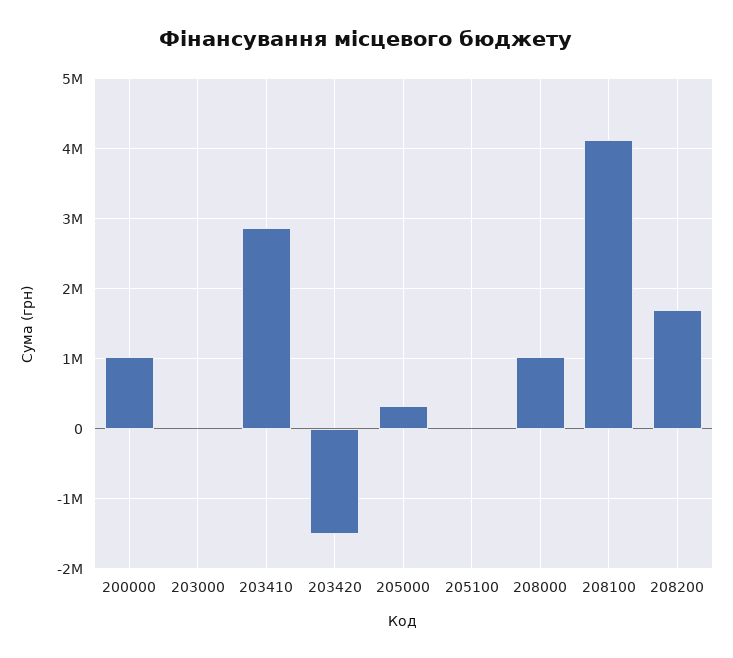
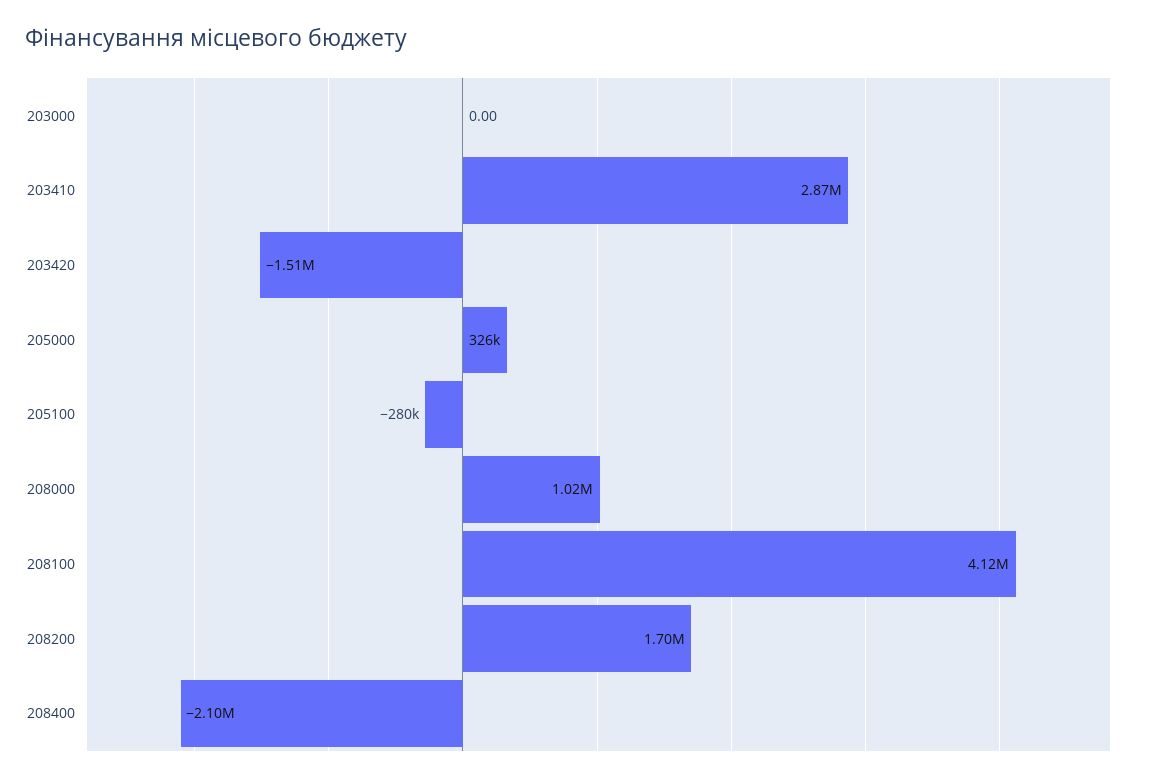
200000: 1000000 -> none
205100: 0 -> -280000
208400: none -> -2100000

